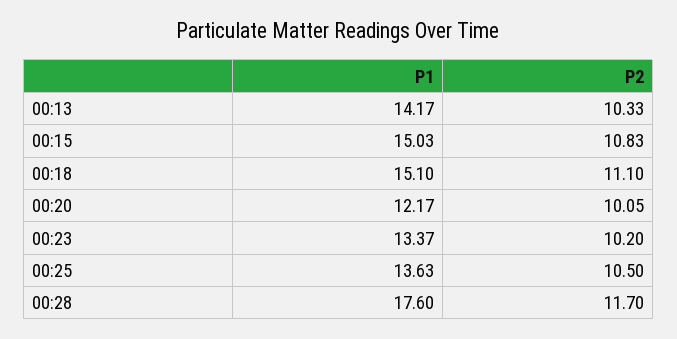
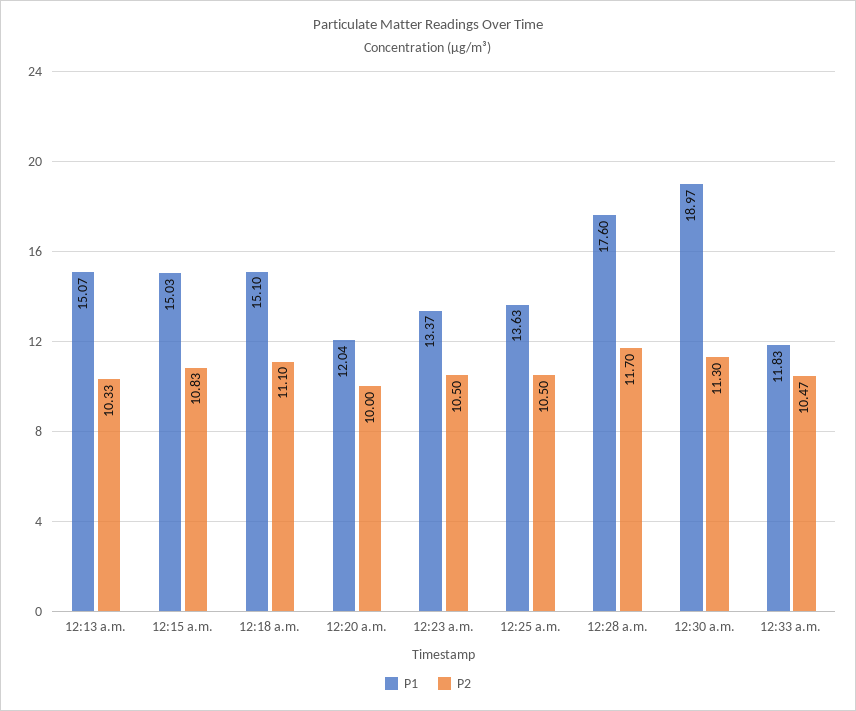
P1, 00:13: 14.17 -> 15.07
P1, 00:20: 12.17 -> 12.04
P2, 00:20: 10.05 -> 10
P2, 00:23: 10.2 -> 10.5
P1, 12:30 a.m.: none -> 18.97
P2, 12:30 a.m.: none -> 11.3
P1, 12:33 a.m.: none -> 11.83
P2, 12:33 a.m.: none -> 10.47

